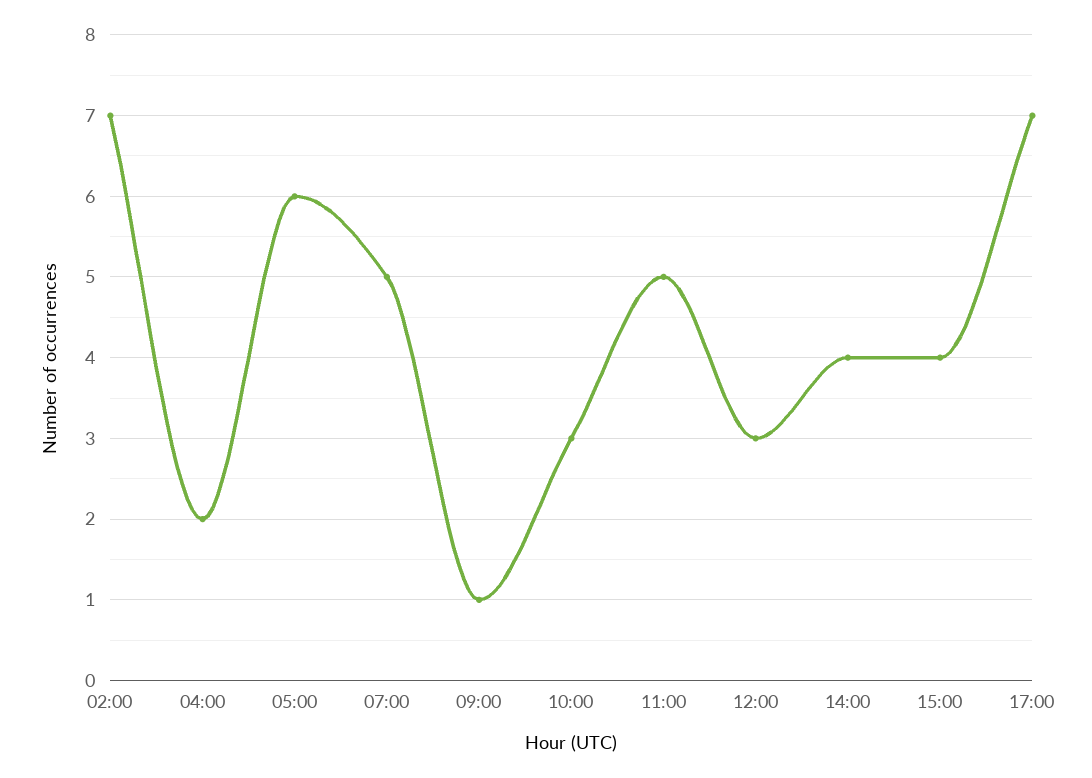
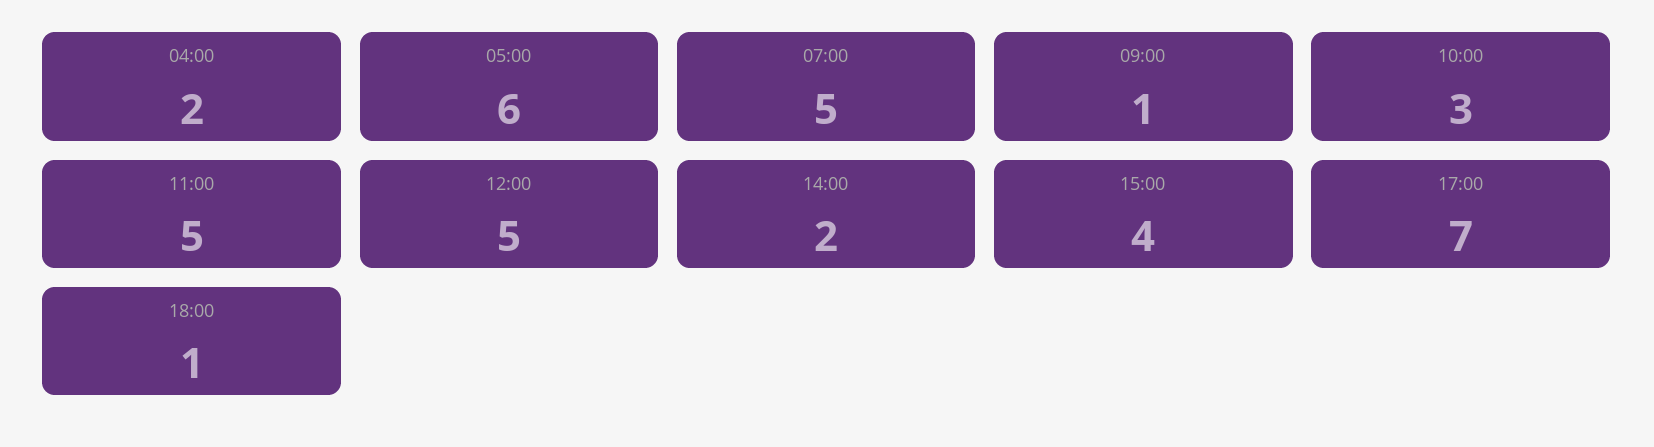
02:00: 7 -> none
12:00: 3 -> 5
14:00: 4 -> 2
18:00: none -> 1

